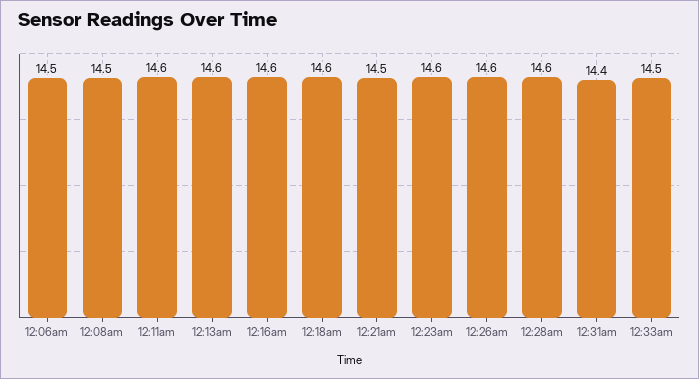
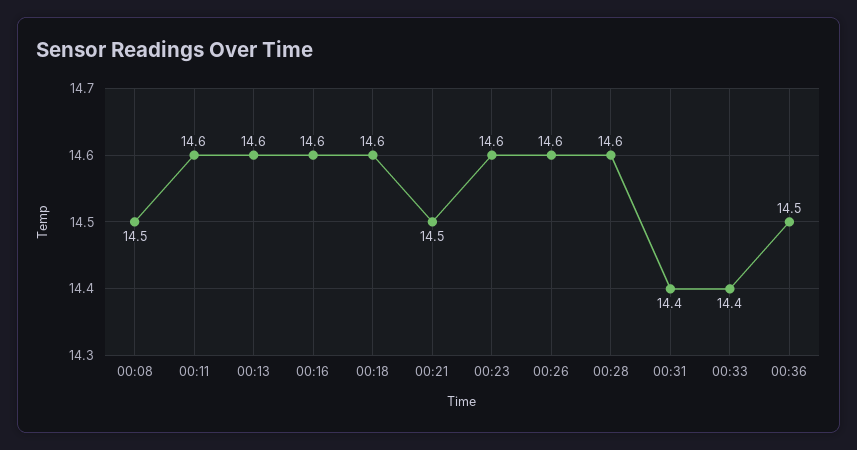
12:06am: 14.5 -> none
12:33am: 14.5 -> 14.4
00:36: none -> 14.5

